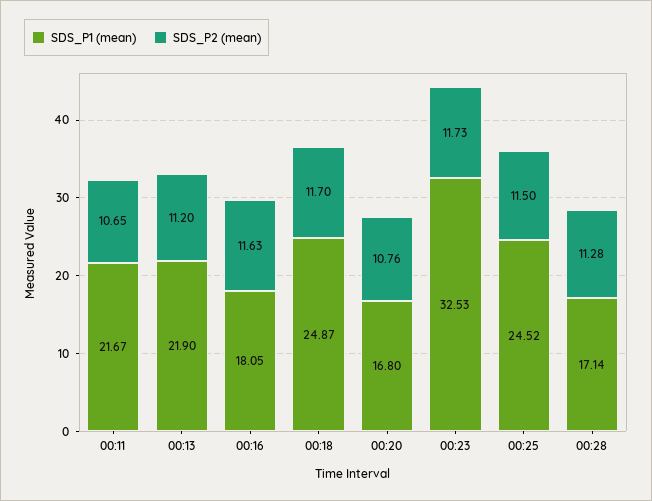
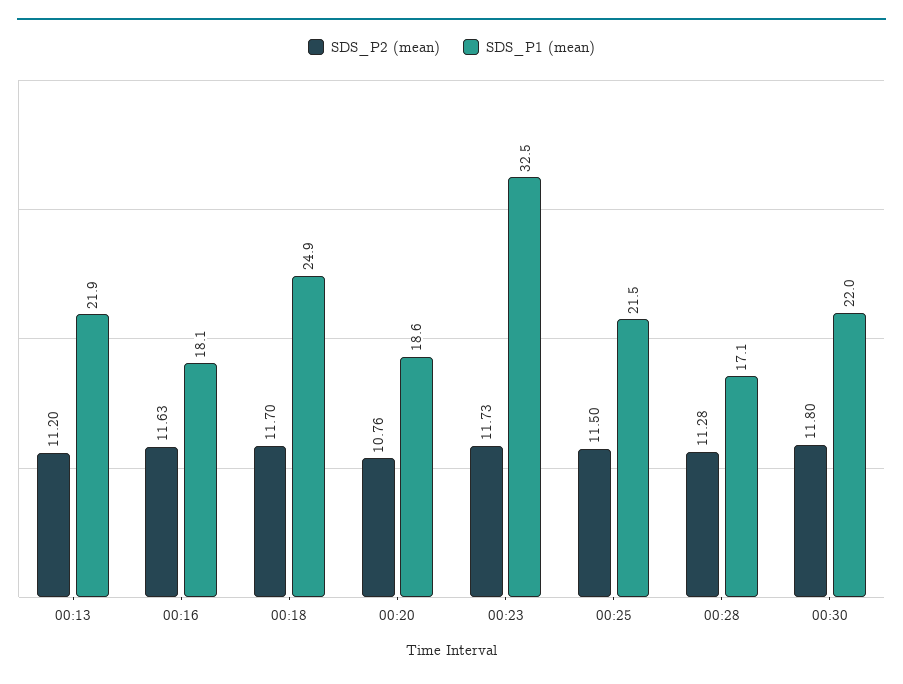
SDS_P1 (mean), 00:11: 21.67 -> none
SDS_P2 (mean), 00:11: 10.65 -> none
SDS_P1 (mean), 00:20: 16.8 -> 18.6
SDS_P1 (mean), 00:25: 24.52 -> 21.5
SDS_P2 (mean), 00:30: none -> 11.8
SDS_P1 (mean), 00:30: none -> 22

